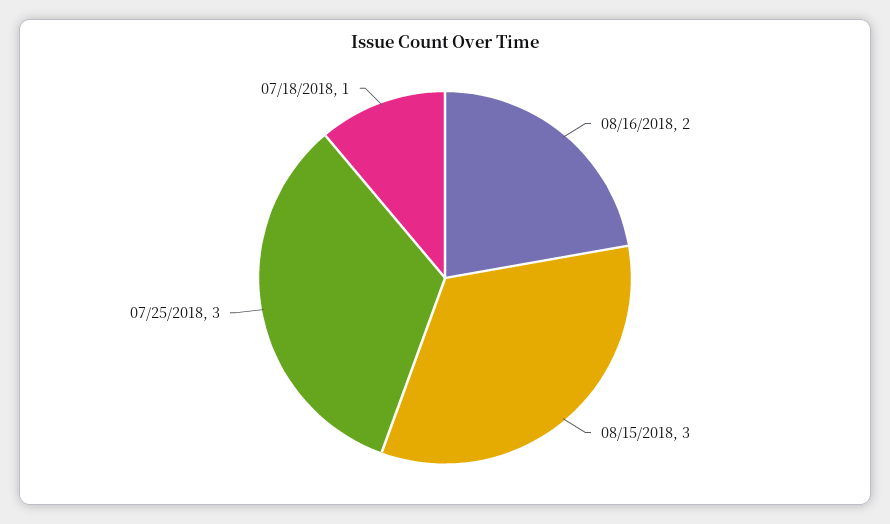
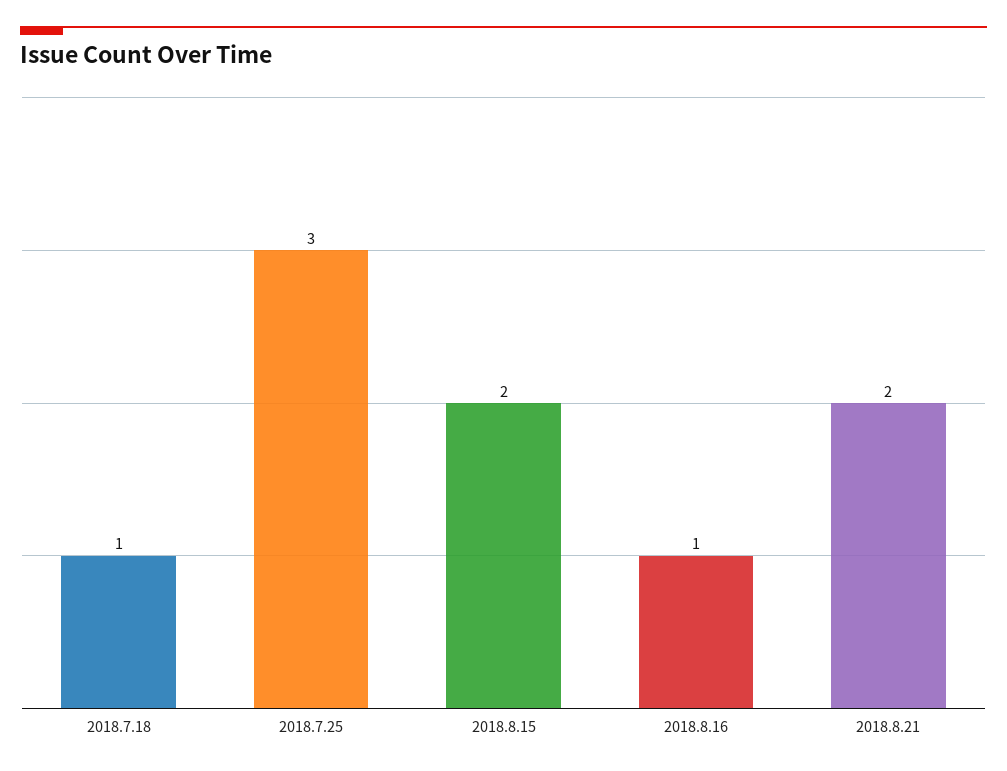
08/16/2018: 2 -> 1
08/15/2018: 3 -> 2
2018.8.21: none -> 2

